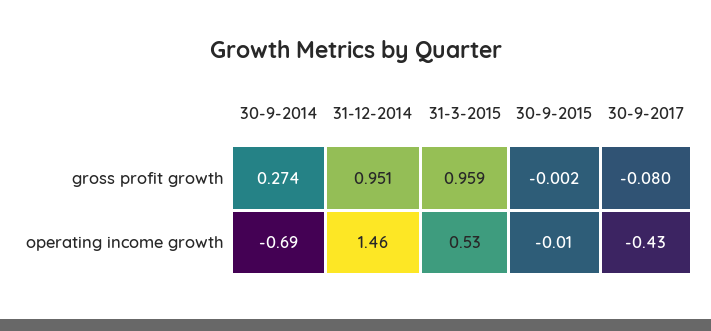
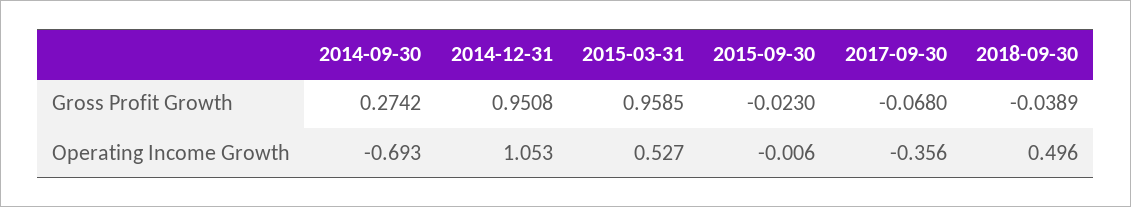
30-9-2015, gross profit growth: -0.002 -> -0.023
30-9-2017, gross profit growth: -0.08 -> -0.068
31-12-2014, operating income growth: 1.46 -> 1.053
30-9-2017, operating income growth: -0.43 -> -0.356
2018-09-30, gross profit growth: none -> -0.0389
2018-09-30, operating income growth: none -> 0.496

